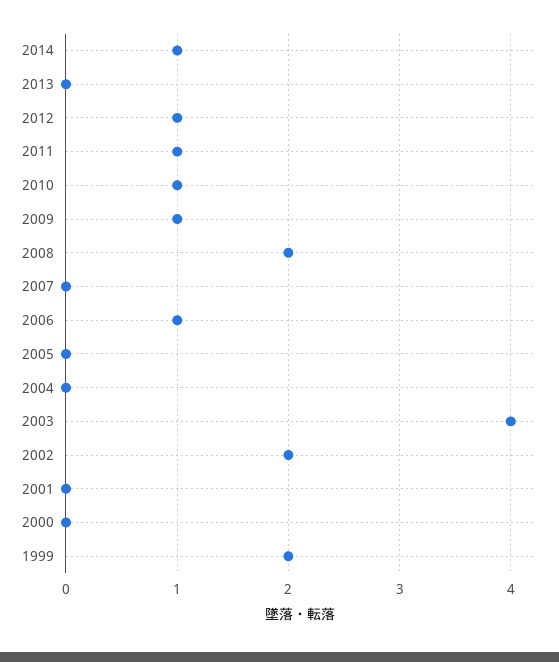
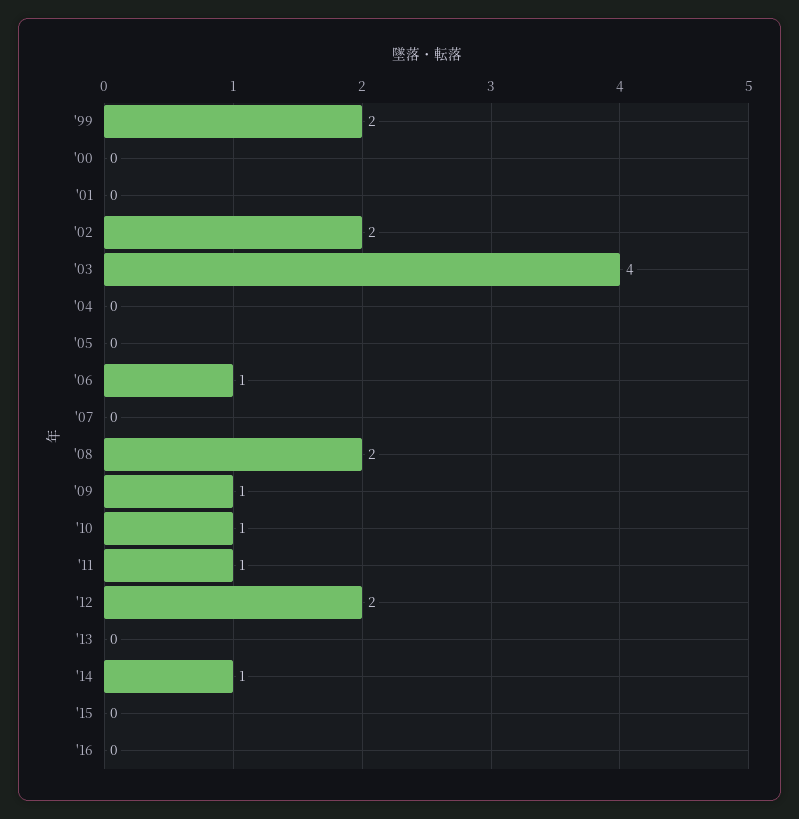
2012: 1 -> 2
'15: none -> 0
'16: none -> 0

